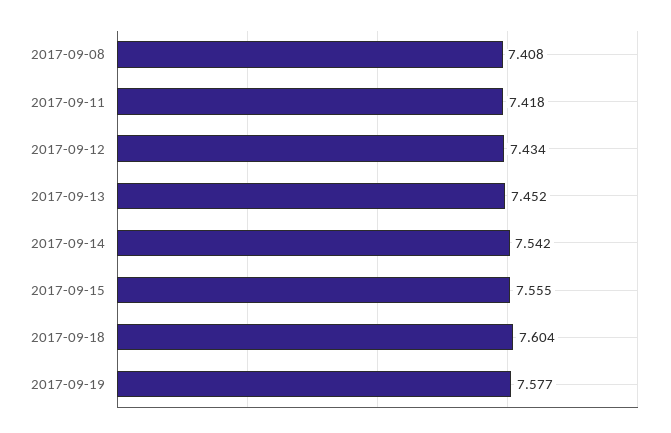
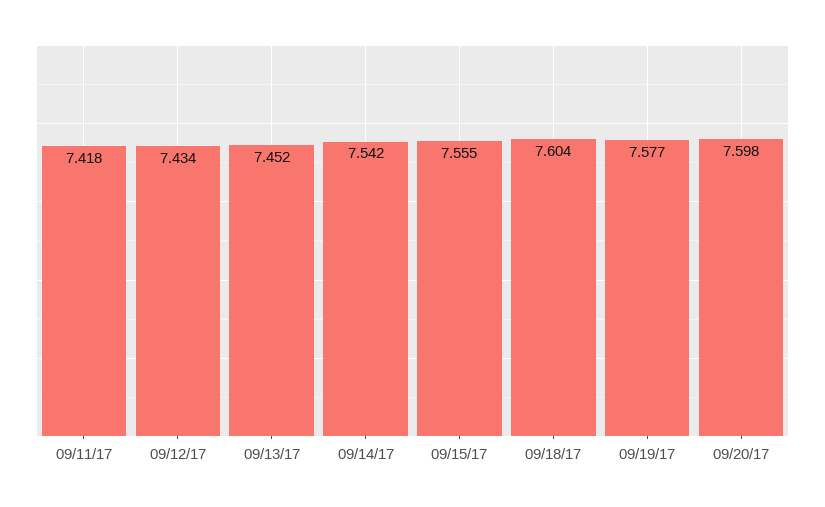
2017-09-08: 7.408 -> none
09/20/17: none -> 7.598

